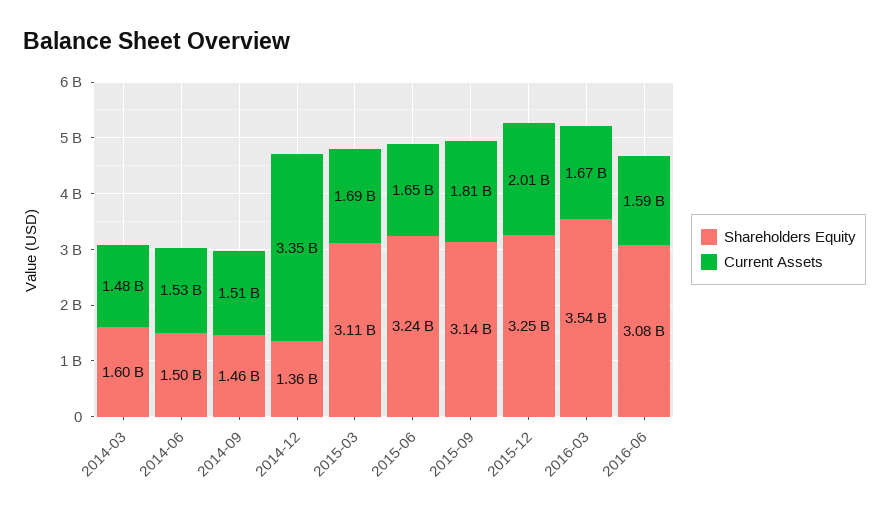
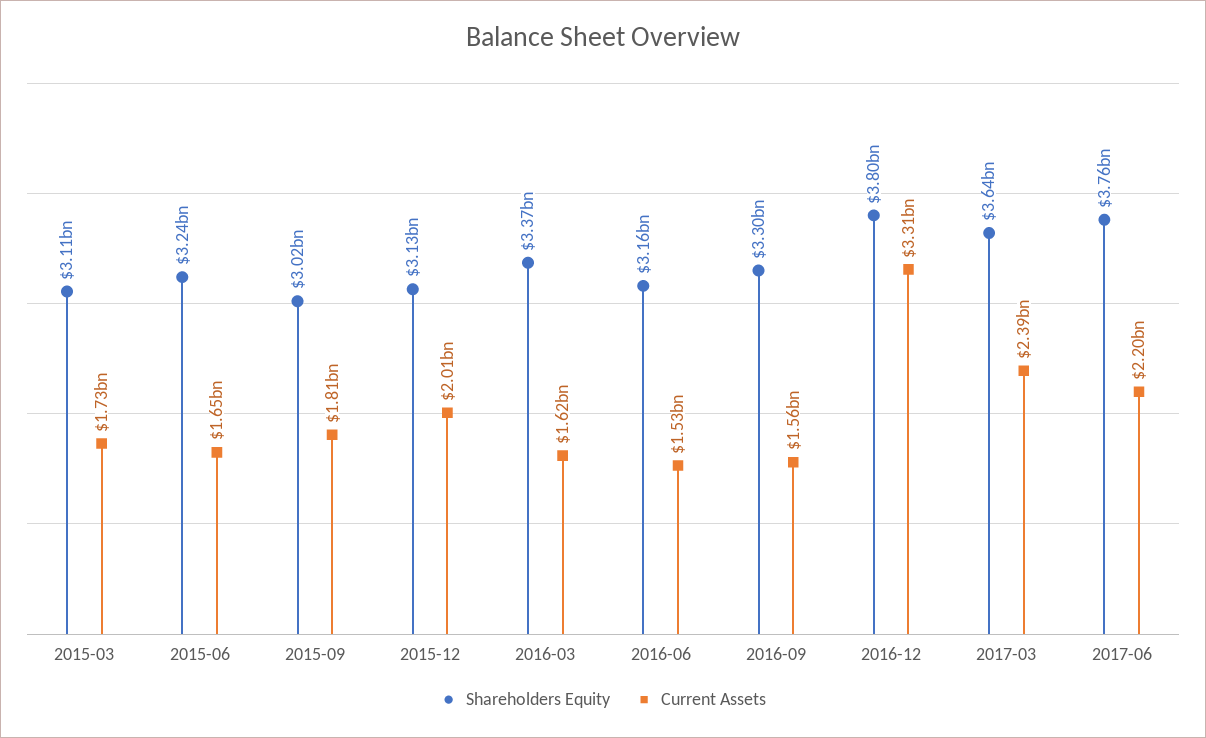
Shareholders Equity, 2014-03: 1600000000 -> none
Current Assets, 2014-03: 1480000000 -> none
Shareholders Equity, 2014-06: 1500000000 -> none
Current Assets, 2014-06: 1530000000 -> none
Shareholders Equity, 2014-09: 1460000000 -> none
Current Assets, 2014-09: 1510000000 -> none
Shareholders Equity, 2014-12: 1360000000 -> none
Current Assets, 2014-12: 3350000000 -> none
Current Assets, 2015-03: 1690000000 -> 1730000000
Shareholders Equity, 2015-09: 3140000000 -> 3020000000
Shareholders Equity, 2015-12: 3250000000 -> 3130000000
Shareholders Equity, 2016-03: 3540000000 -> 3370000000
Current Assets, 2016-03: 1670000000 -> 1620000000
Shareholders Equity, 2016-06: 3080000000 -> 3160000000
Current Assets, 2016-06: 1590000000 -> 1530000000
Shareholders Equity, 2016-09: none -> 3300000000
Current Assets, 2016-09: none -> 1560000000
Shareholders Equity, 2016-12: none -> 3800000000
Current Assets, 2016-12: none -> 3310000000
Shareholders Equity, 2017-03: none -> 3640000000
Current Assets, 2017-03: none -> 2390000000
Shareholders Equity, 2017-06: none -> 3760000000
Current Assets, 2017-06: none -> 2200000000

